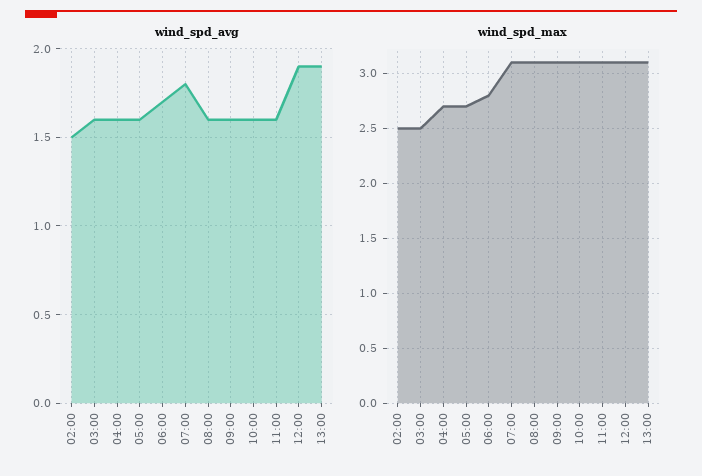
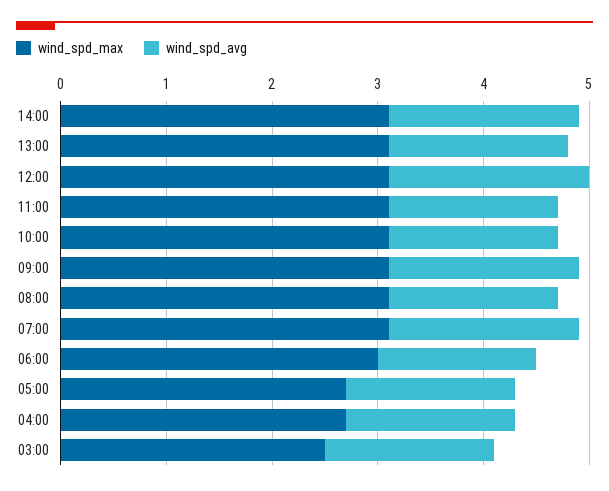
wind_spd_avg, 02:00: 1.5 -> none
wind_spd_avg, 06:00: 1.7 -> 1.5
wind_spd_avg, 09:00: 1.6 -> 1.8
wind_spd_avg, 13:00: 1.9 -> 1.7
wind_spd_max, 02:00: 2.5 -> none
wind_spd_max, 06:00: 2.8 -> 3
wind_spd_max, 14:00: none -> 3.1
wind_spd_avg, 14:00: none -> 1.8

